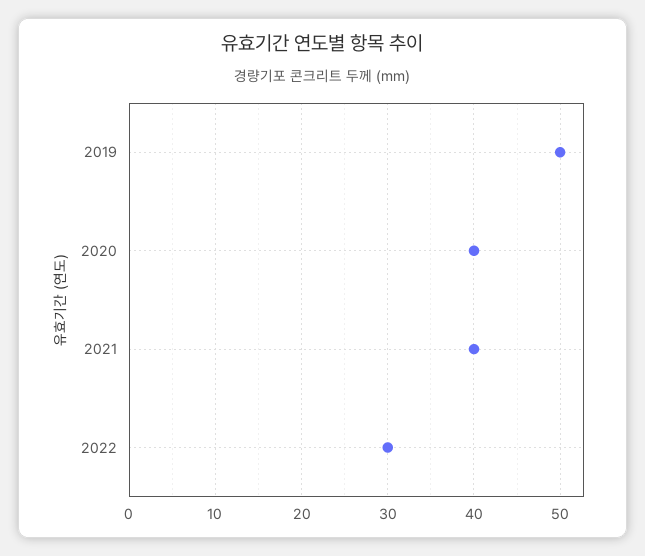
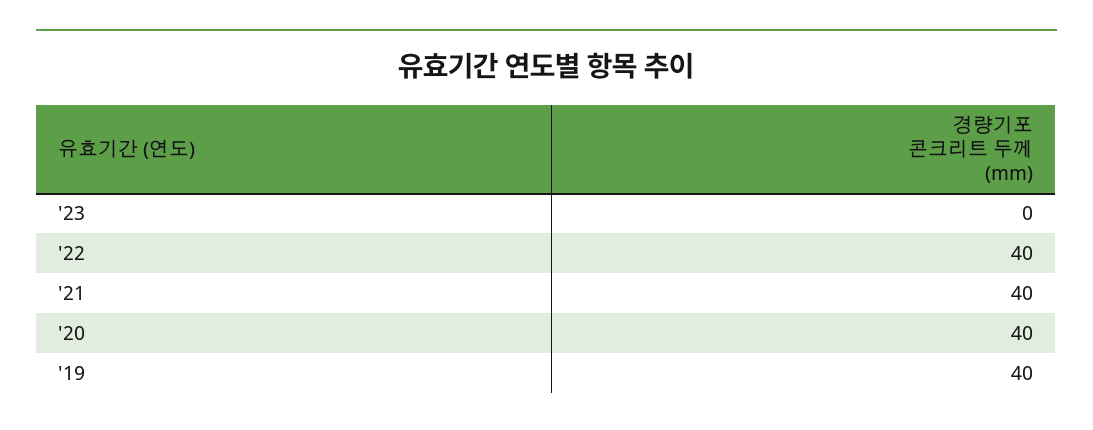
2019: 50 -> 40
2022: 30 -> 40
'23: none -> 0

